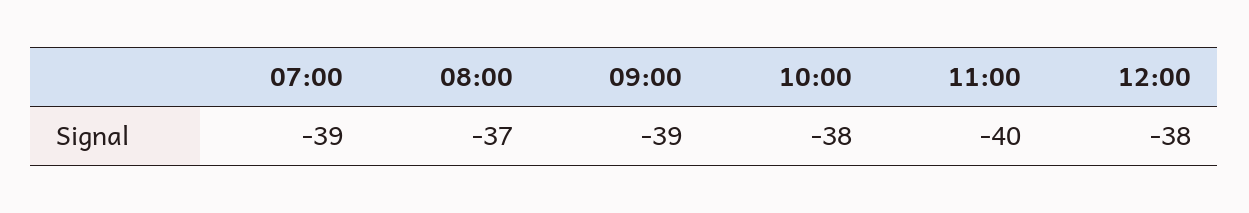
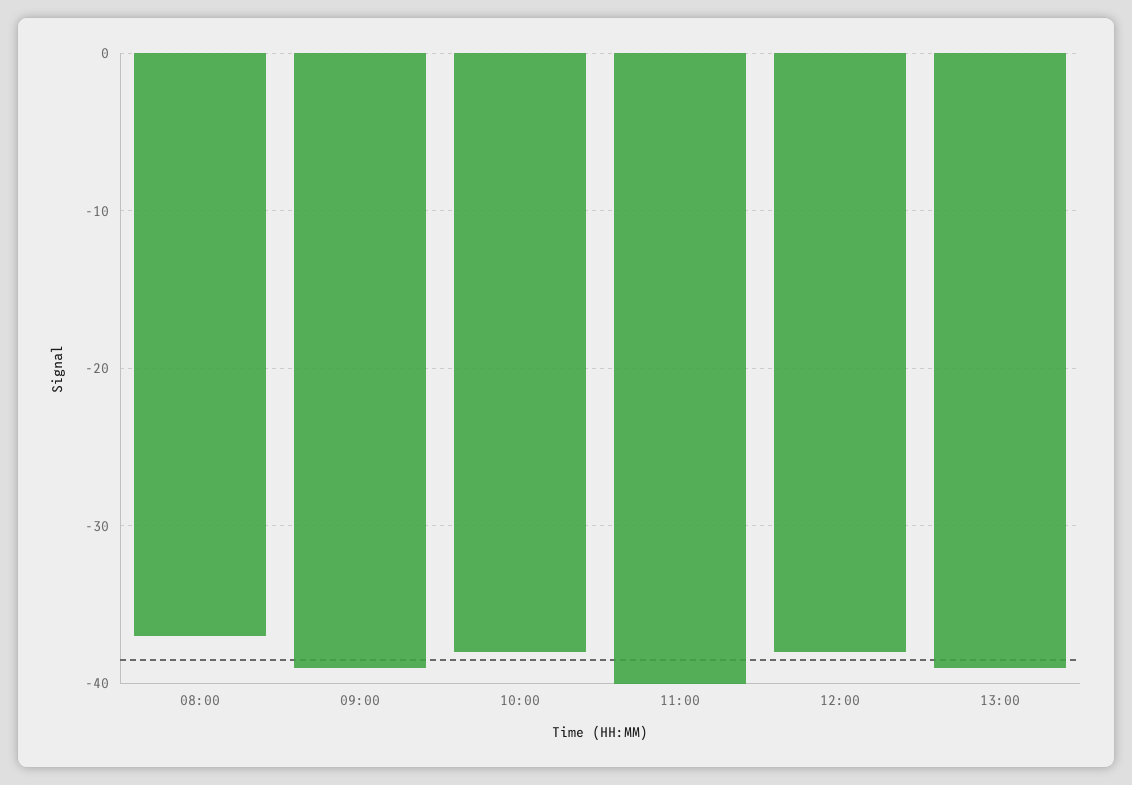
07:00: -39 -> none
13:00: none -> -39

